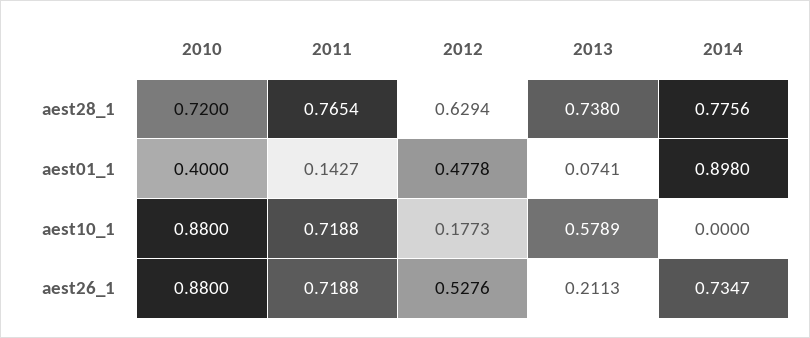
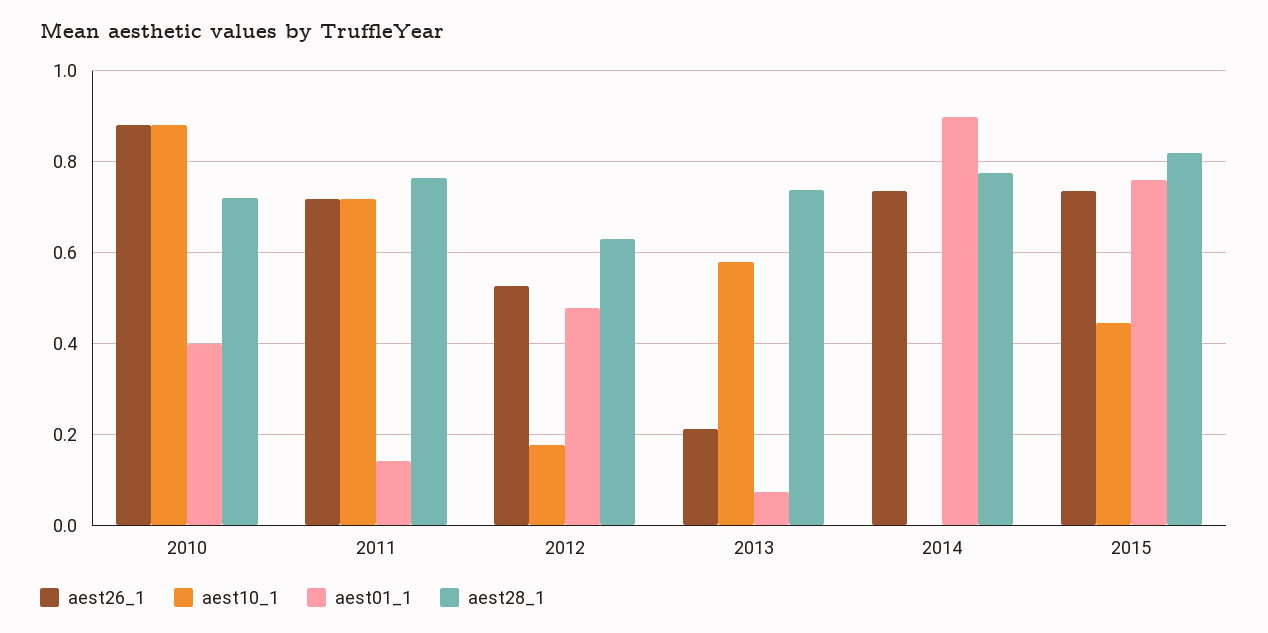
aest26_1, 2015: none -> 0.74
aest10_1, 2015: none -> 0.44
aest01_1, 2015: none -> 0.76
aest28_1, 2015: none -> 0.82

